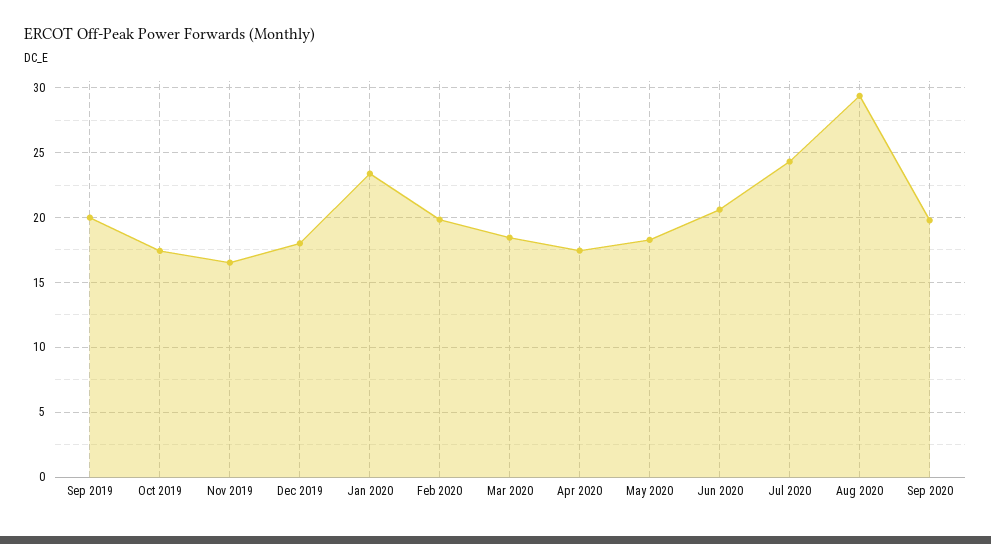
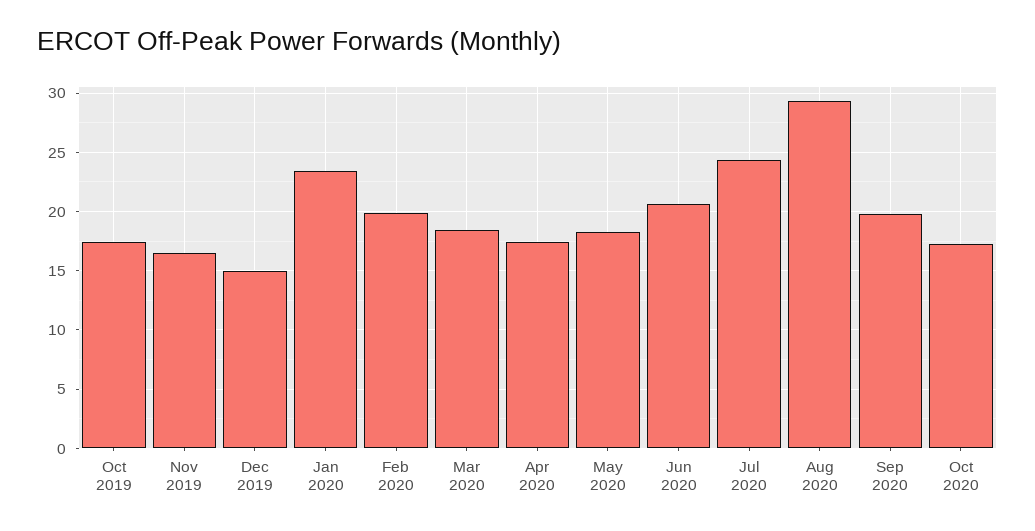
Sep 2019: 20 -> none
Dec 2019: 18 -> 15
Oct 2020: none -> 17

